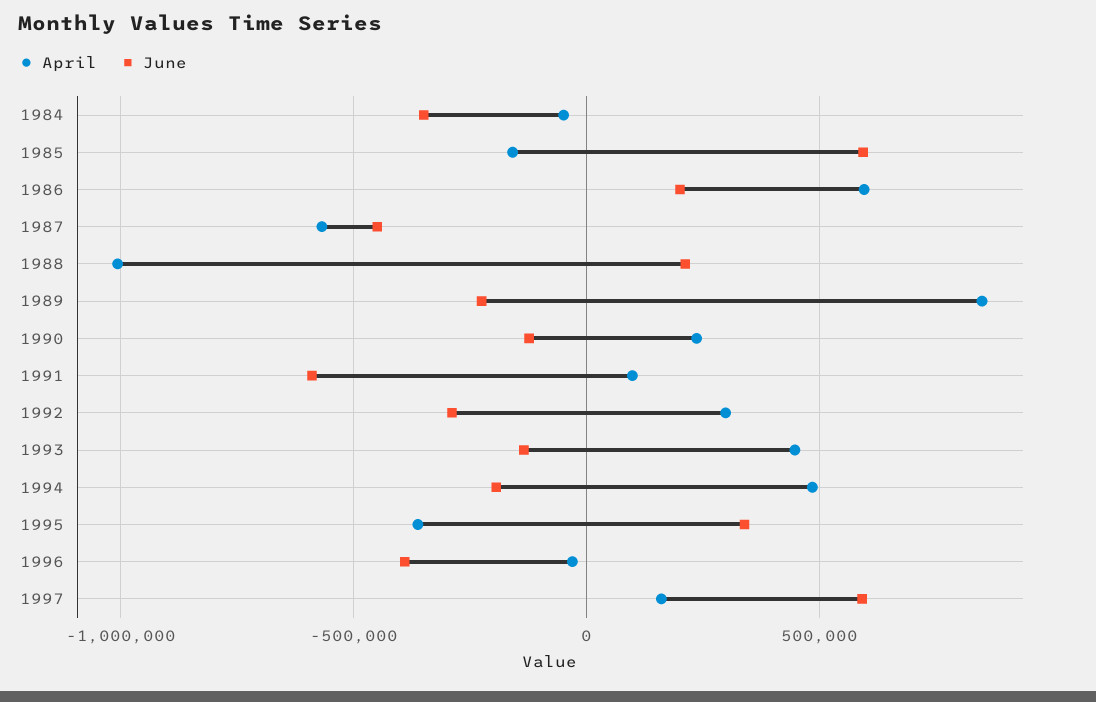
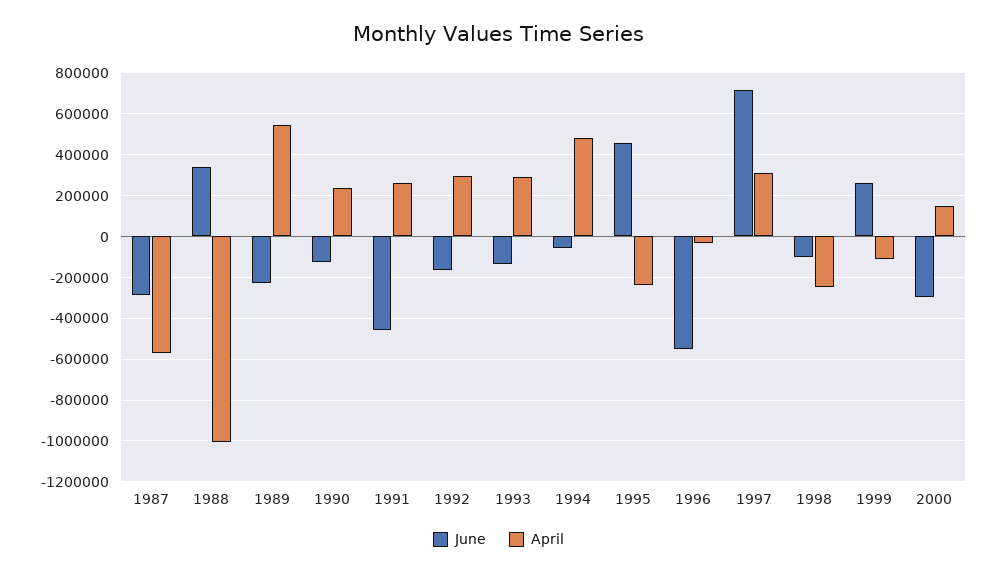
April, 1984: -50000 -> none
June, 1984: -350000 -> none
April, 1985: -150000 -> none
June, 1985: 600000 -> none
April, 1986: 600000 -> none
June, 1986: 200000 -> none
June, 1987: -450000 -> -300000
June, 1988: 200000 -> 350000
April, 1989: 850000 -> 550000
April, 1991: 100000 -> 250000
June, 1991: -600000 -> -450000
June, 1992: -300000 -> -150000
April, 1993: 450000 -> 300000
June, 1994: -200000 -> -50000
April, 1995: -350000 -> -250000
June, 1995: 350000 -> 450000
June, 1996: -400000 -> -550000
April, 1997: 150000 -> 300000
June, 1997: 600000 -> 700000
June, 1998: none -> -100000
April, 1998: none -> -250000
June, 1999: none -> 250000
April, 1999: none -> -100000
June, 2000: none -> -300000
April, 2000: none -> 150000

